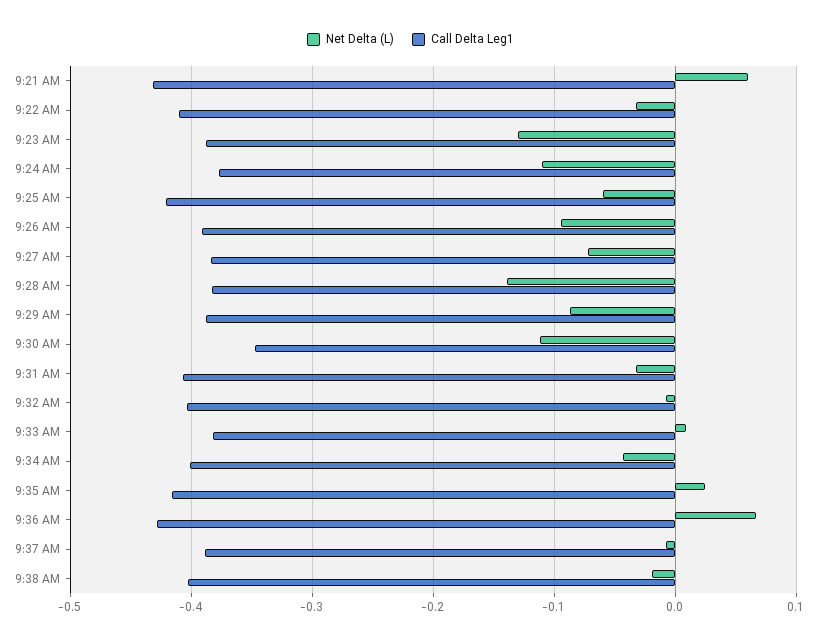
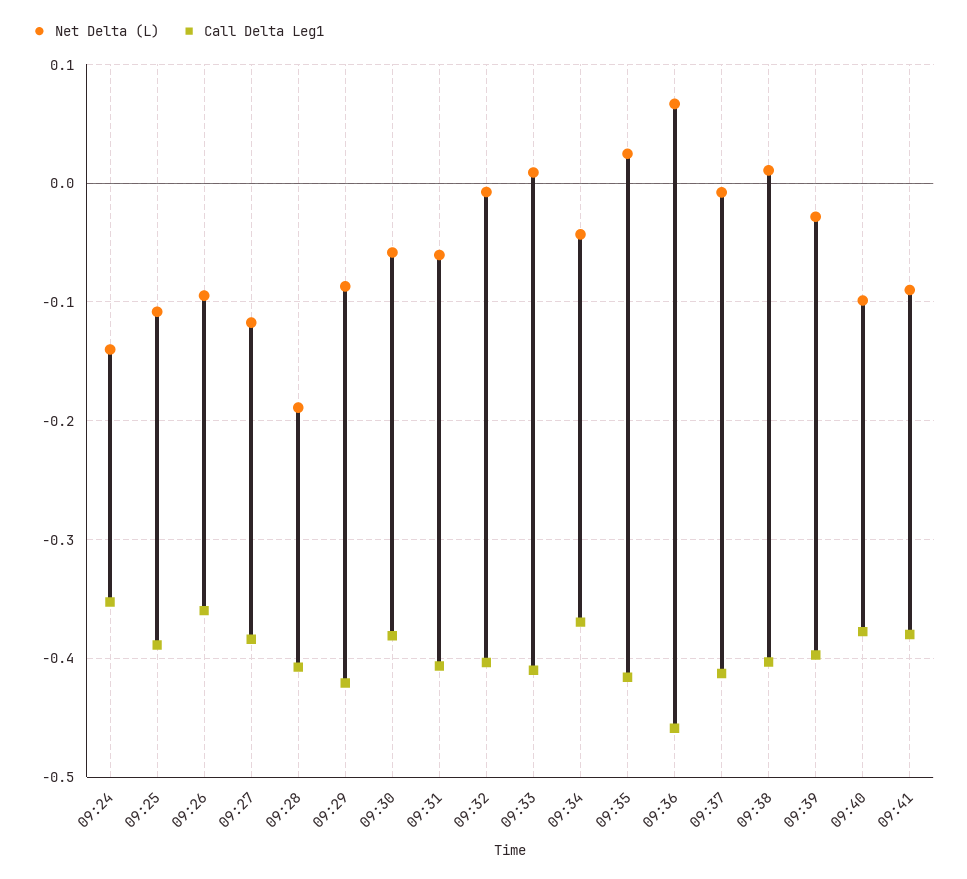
Net Delta (L), 9:21 AM: 0.06 -> none
Call Delta Leg1, 9:21 AM: -0.43 -> none
Net Delta (L), 9:22 AM: -0.03 -> none
Call Delta Leg1, 9:22 AM: -0.41 -> none
Net Delta (L), 9:23 AM: -0.13 -> none
Call Delta Leg1, 9:23 AM: -0.39 -> none
Net Delta (L), 9:24 AM: -0.11 -> -0.14
Call Delta Leg1, 9:24 AM: -0.38 -> -0.35
Net Delta (L), 9:25 AM: -0.06 -> -0.11
Call Delta Leg1, 9:25 AM: -0.42 -> -0.39
Call Delta Leg1, 9:26 AM: -0.39 -> -0.36
Net Delta (L), 9:27 AM: -0.07 -> -0.12
Net Delta (L), 9:28 AM: -0.14 -> -0.19
Call Delta Leg1, 9:28 AM: -0.38 -> -0.41
Call Delta Leg1, 9:29 AM: -0.39 -> -0.42
Net Delta (L), 9:30 AM: -0.11 -> -0.06
Call Delta Leg1, 9:30 AM: -0.35 -> -0.38
Net Delta (L), 9:31 AM: -0.03 -> -0.06
Call Delta Leg1, 9:33 AM: -0.38 -> -0.41
Call Delta Leg1, 9:34 AM: -0.4 -> -0.37
Call Delta Leg1, 9:36 AM: -0.43 -> -0.46
Call Delta Leg1, 9:37 AM: -0.39 -> -0.41
Net Delta (L), 9:38 AM: -0.02 -> 0.01
Net Delta (L), 09:39: none -> -0.03
Call Delta Leg1, 09:39: none -> -0.4
Net Delta (L), 09:40: none -> -0.1
Call Delta Leg1, 09:40: none -> -0.38
Net Delta (L), 09:41: none -> -0.09
Call Delta Leg1, 09:41: none -> -0.38

